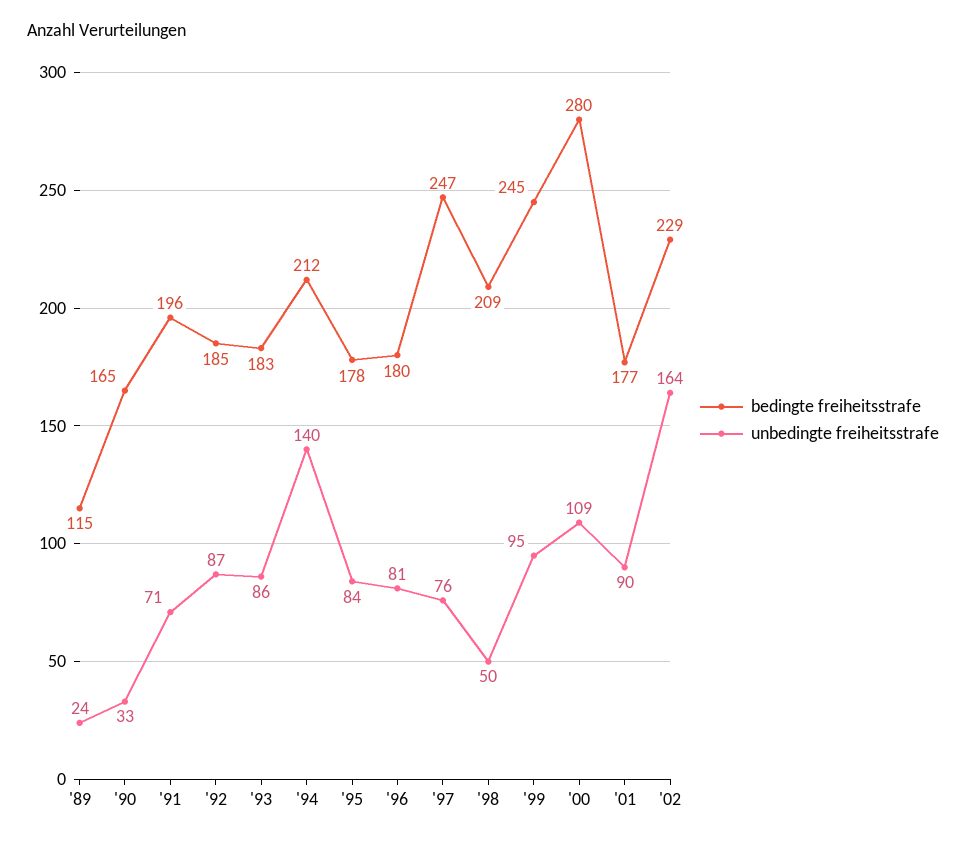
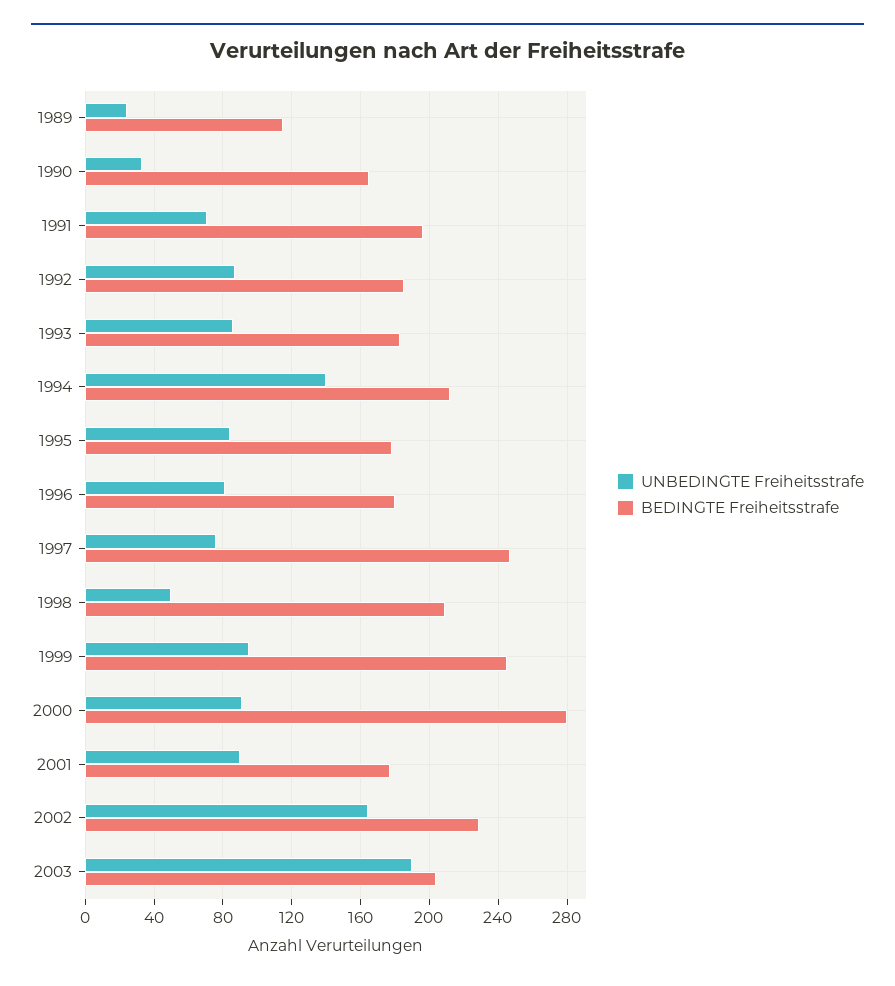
unbedingte freiheitsstrafe, '00: 109 -> 90
unbedingte freiheitsstrafe, 2003: none -> 190
bedingte freiheitsstrafe, 2003: none -> 205

